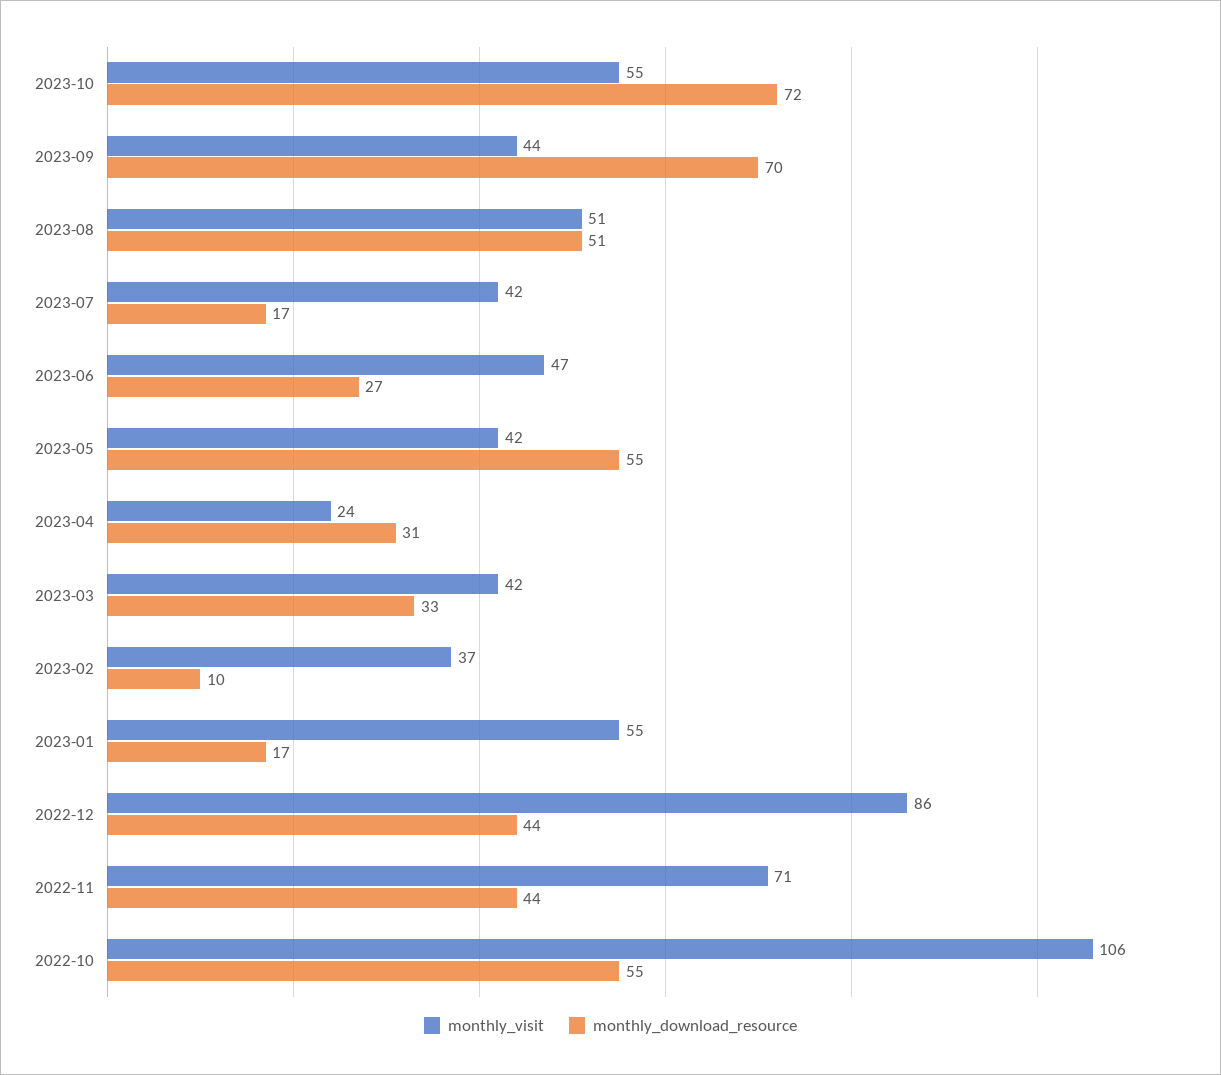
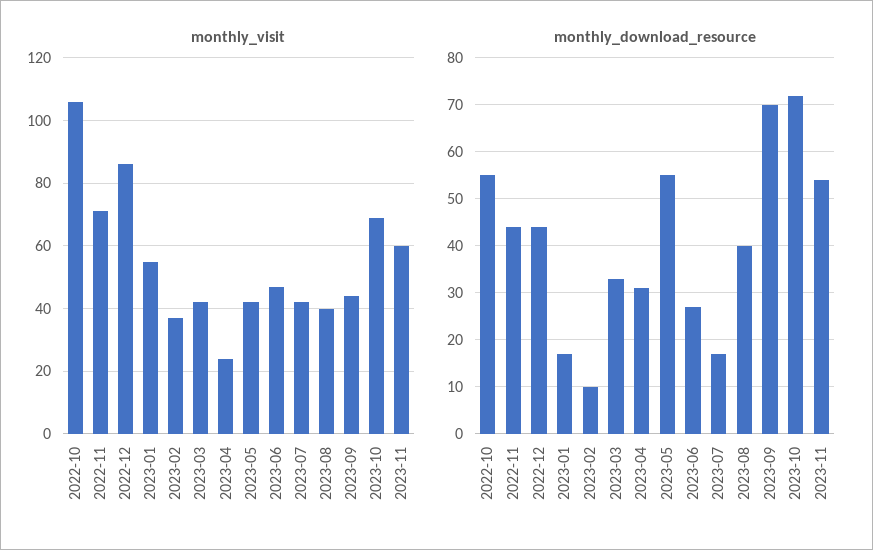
monthly_visit, 2023-10: 55 -> 70
monthly_visit, 2023-08: 51 -> 40
monthly_download_resource, 2023-08: 51 -> 40
monthly_visit, 2023-11: none -> 60
monthly_download_resource, 2023-11: none -> 55

